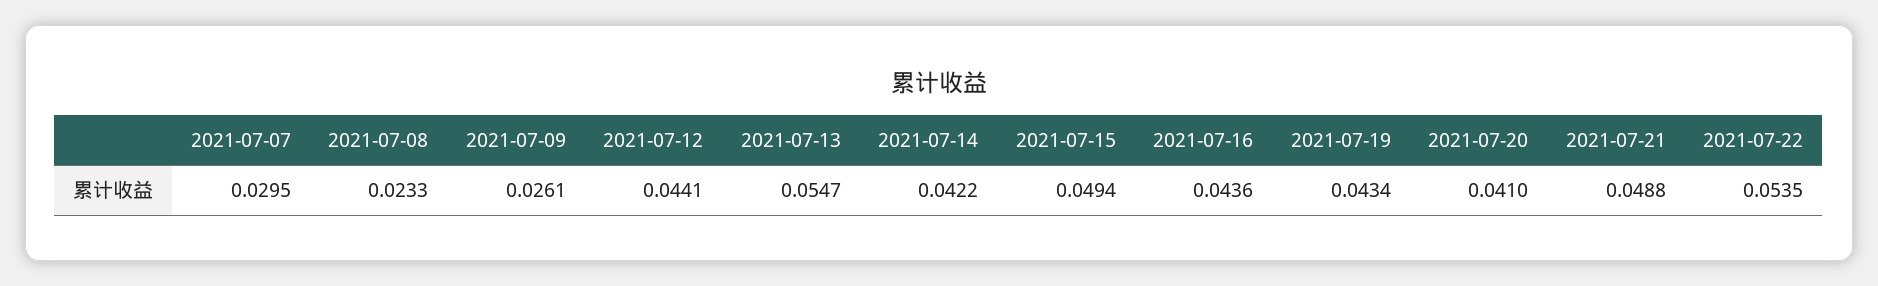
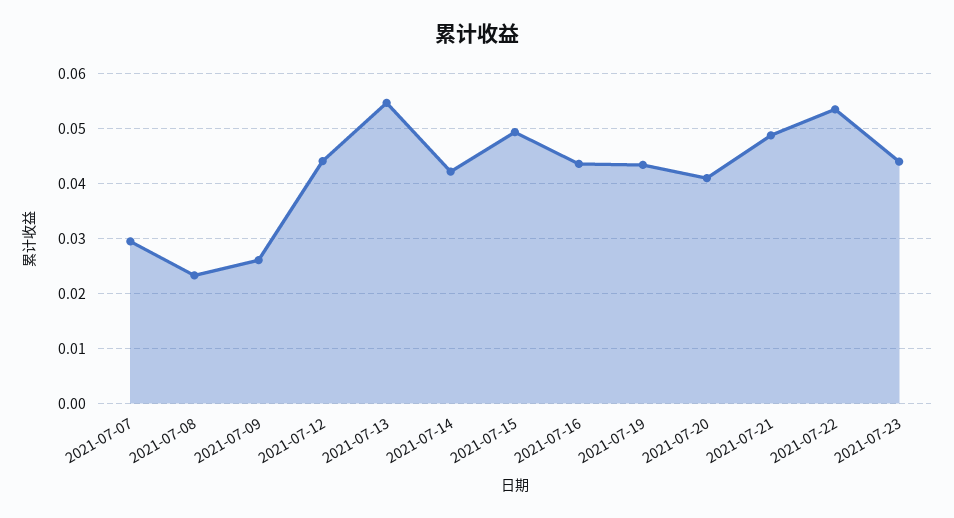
2021-07-23: none -> 0.044

